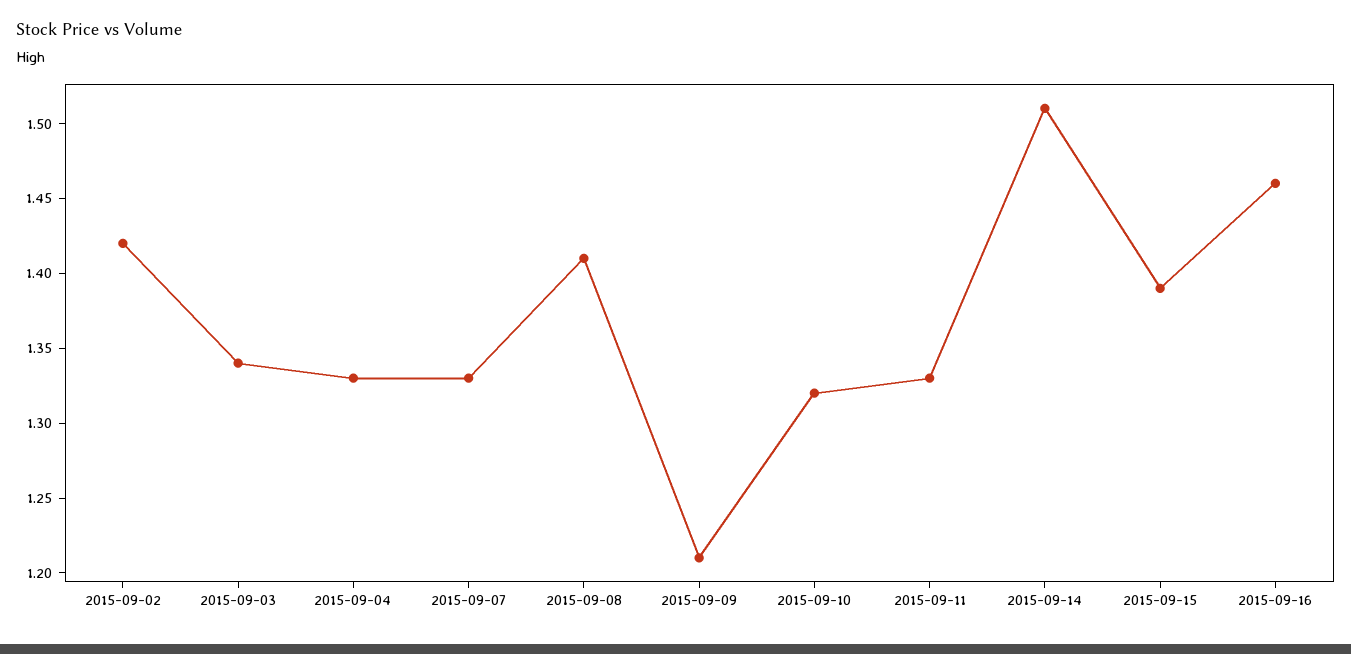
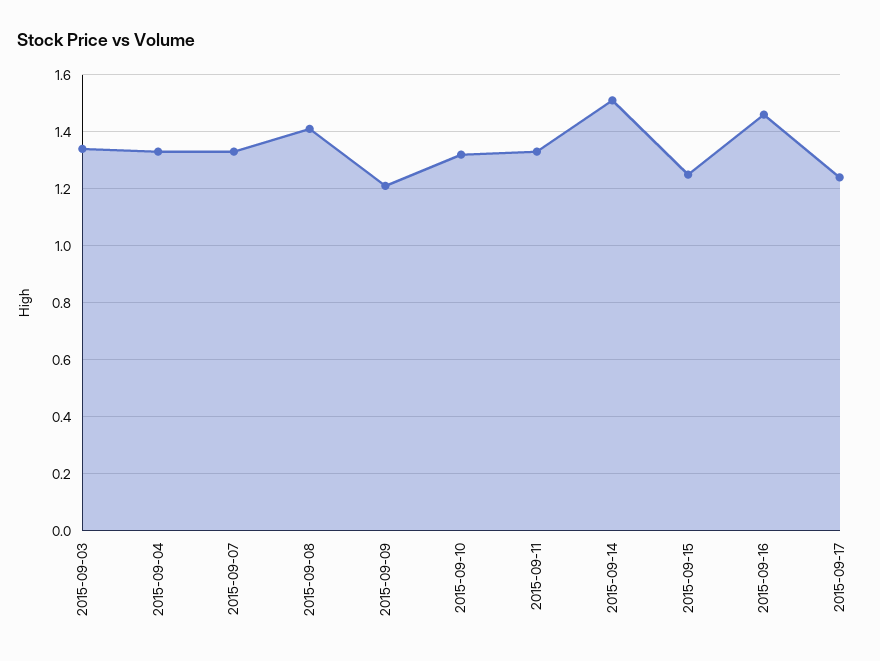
2015-09-02: 1.42 -> none
2015-09-15: 1.39 -> 1.25
2015-09-17: none -> 1.25

